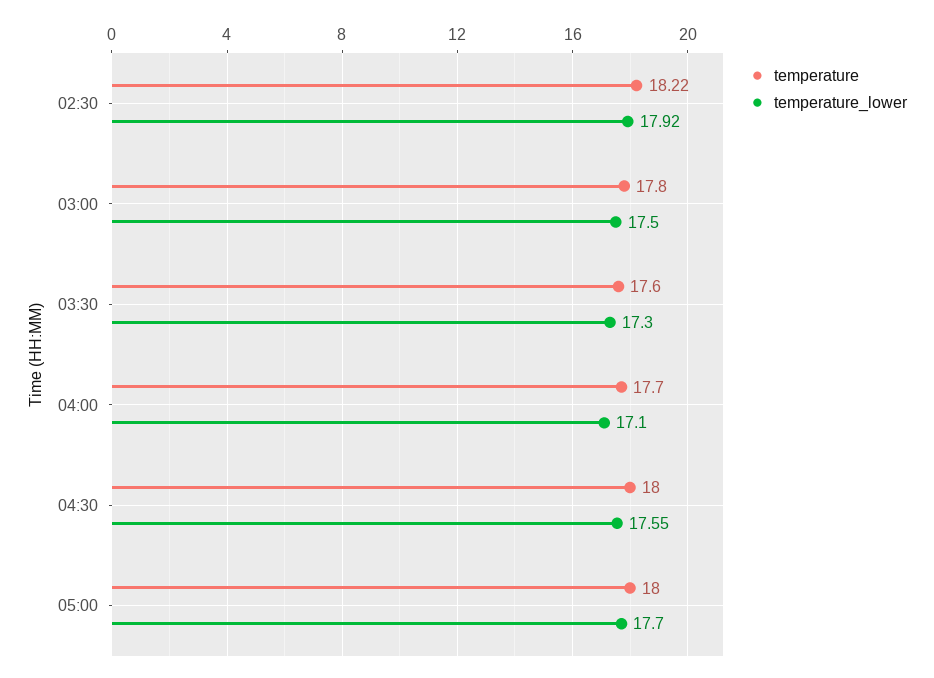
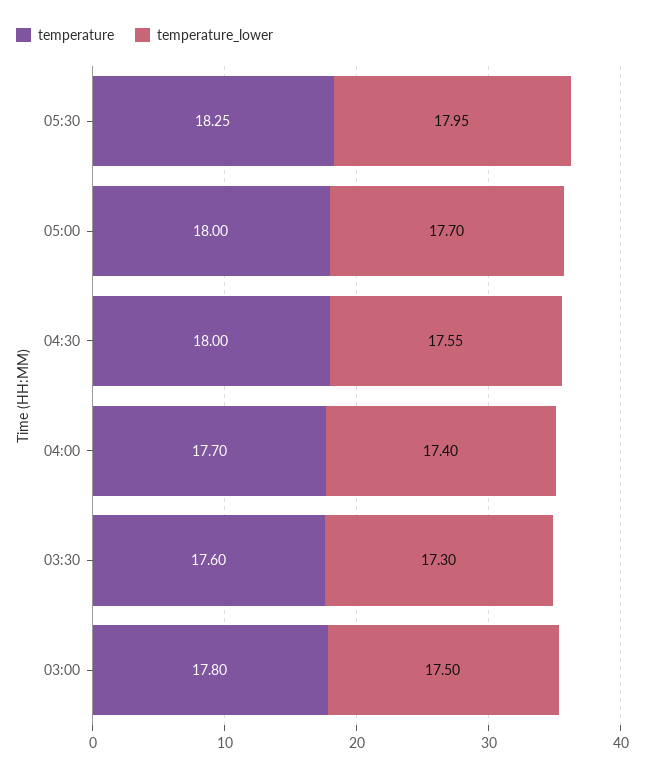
temperature, 02:30: 18.22 -> none
temperature_lower, 02:30: 17.92 -> none
temperature_lower, 04:00: 17.1 -> 17.4
temperature, 05:30: none -> 18.25
temperature_lower, 05:30: none -> 17.95

